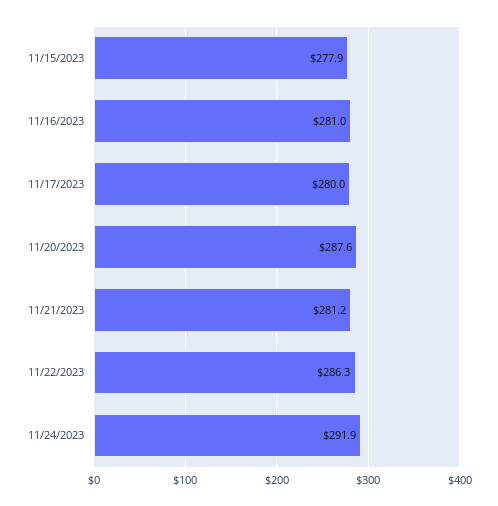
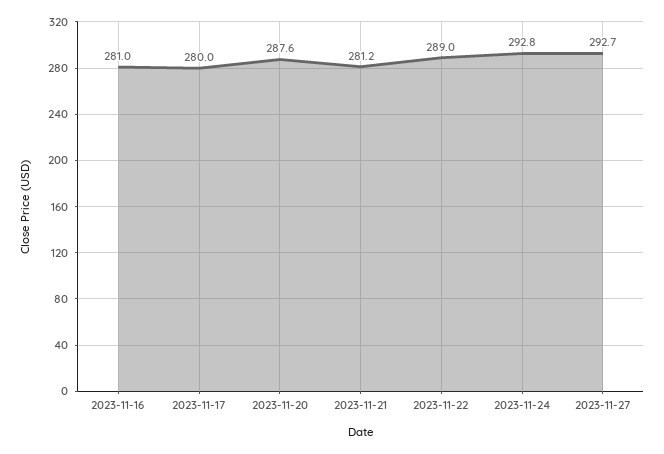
11/15/2023: 277.9 -> none
11/22/2023: 286.3 -> 289
11/24/2023: 291.9 -> 292.8
2023-11-27: none -> 292.7

